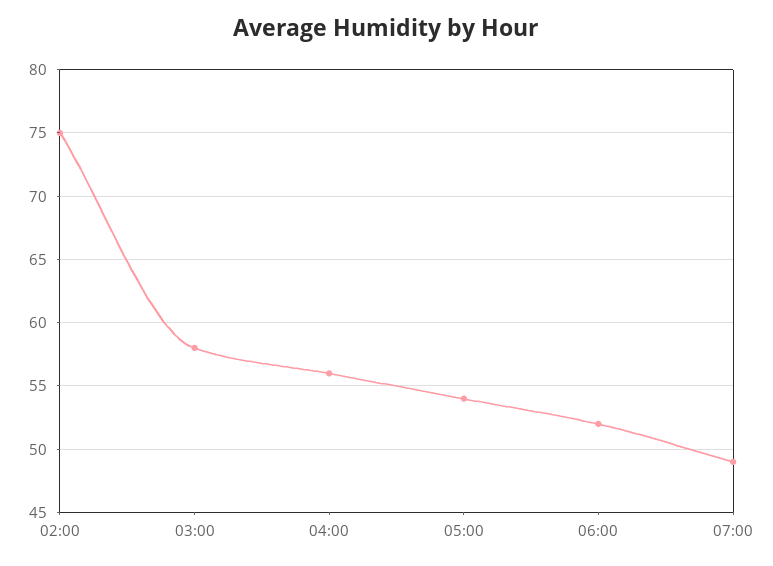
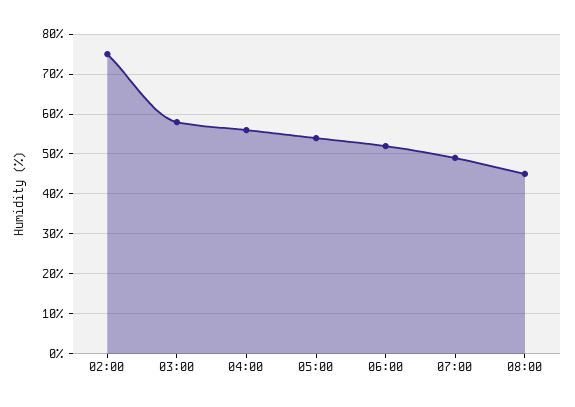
08:00: none -> 45

